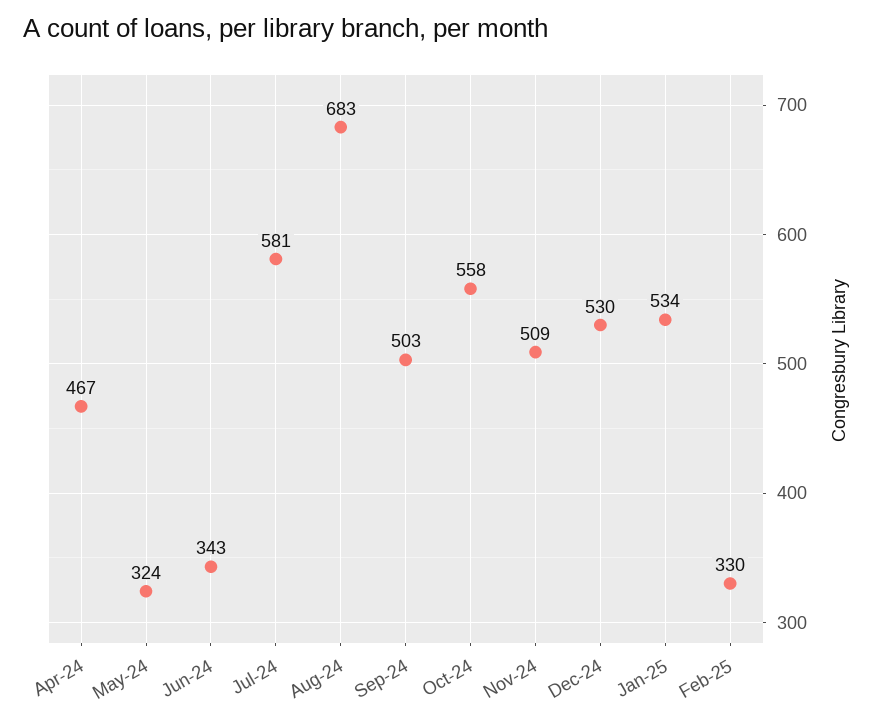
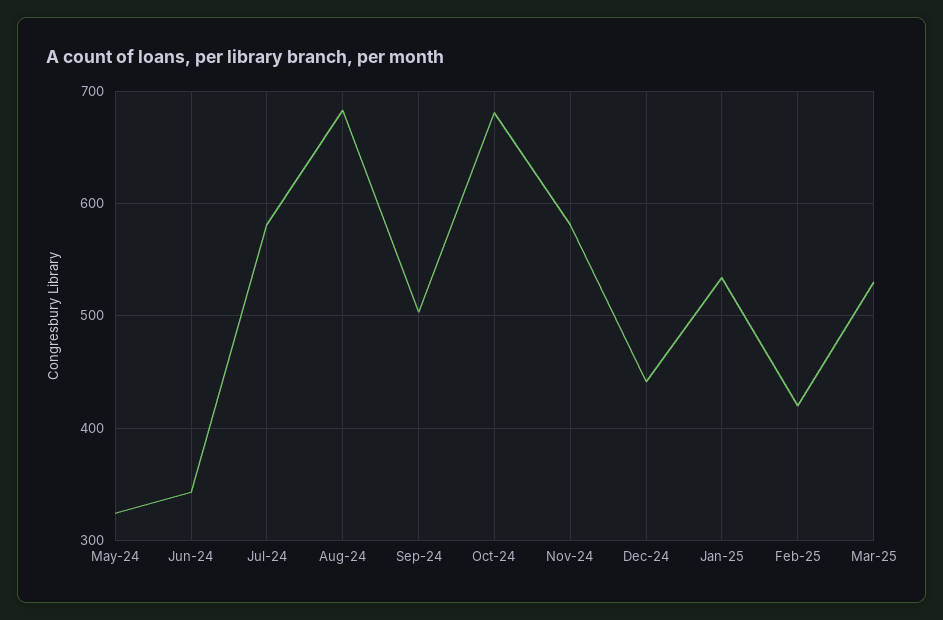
Apr-24: 467 -> none
Oct-24: 558 -> 680
Nov-24: 509 -> 580
Dec-24: 530 -> 440
Feb-25: 330 -> 420
Mar-25: none -> 530

